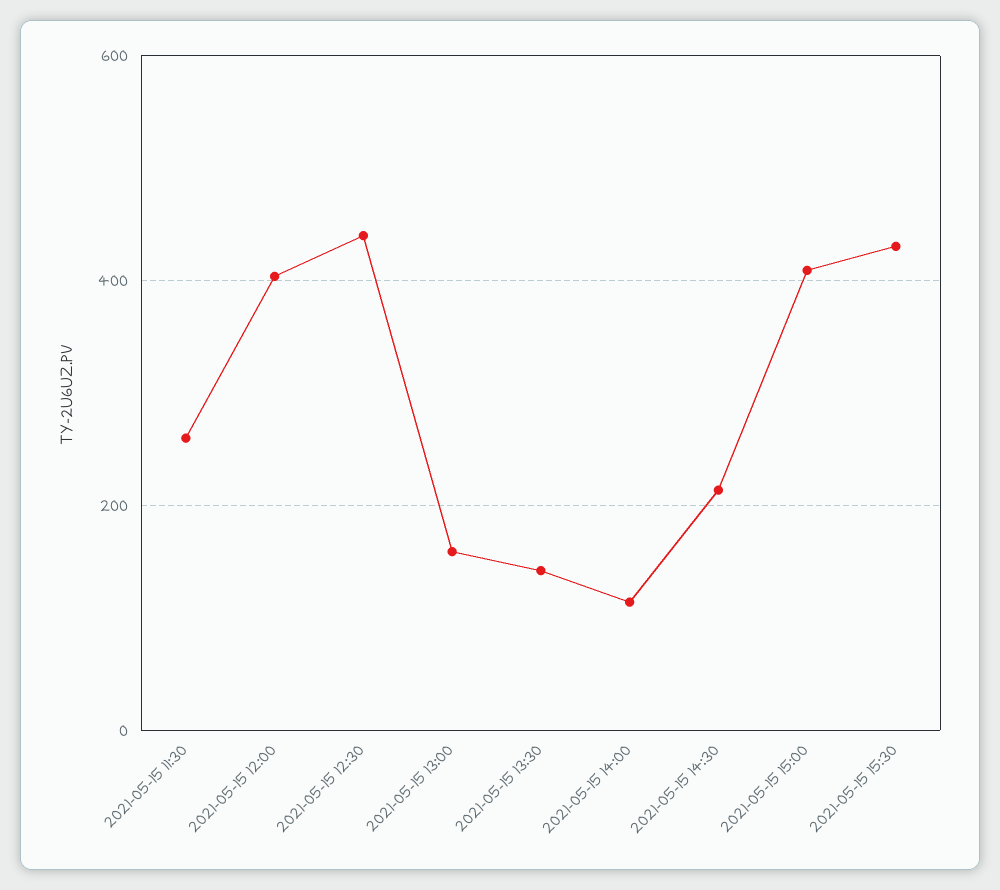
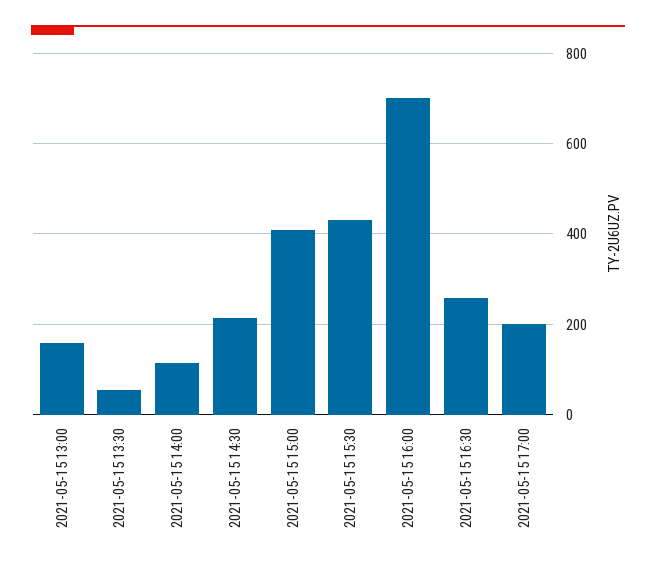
2021-05-15 11:30: 260 -> none
2021-05-15 12:00: 400 -> none
2021-05-15 12:30: 440 -> none
2021-05-15 13:30: 140 -> 60
2021-05-15 16:00: none -> 700
2021-05-15 16:30: none -> 260
2021-05-15 17:00: none -> 200

